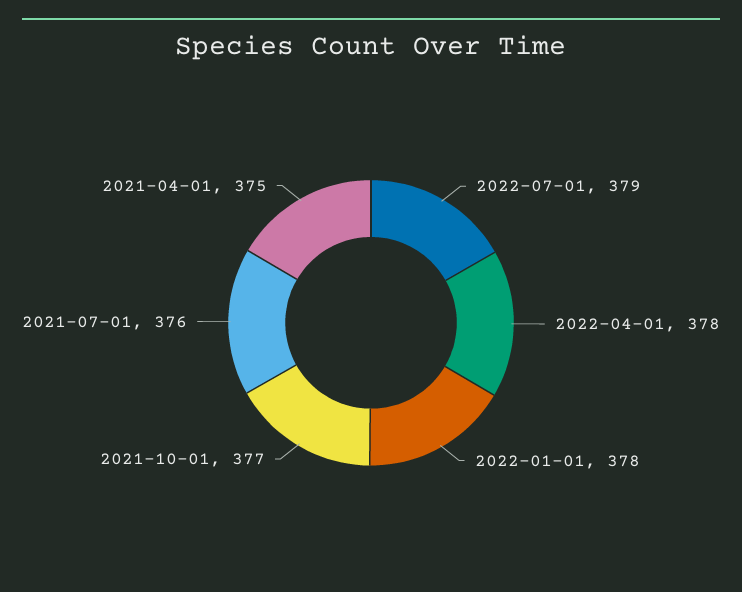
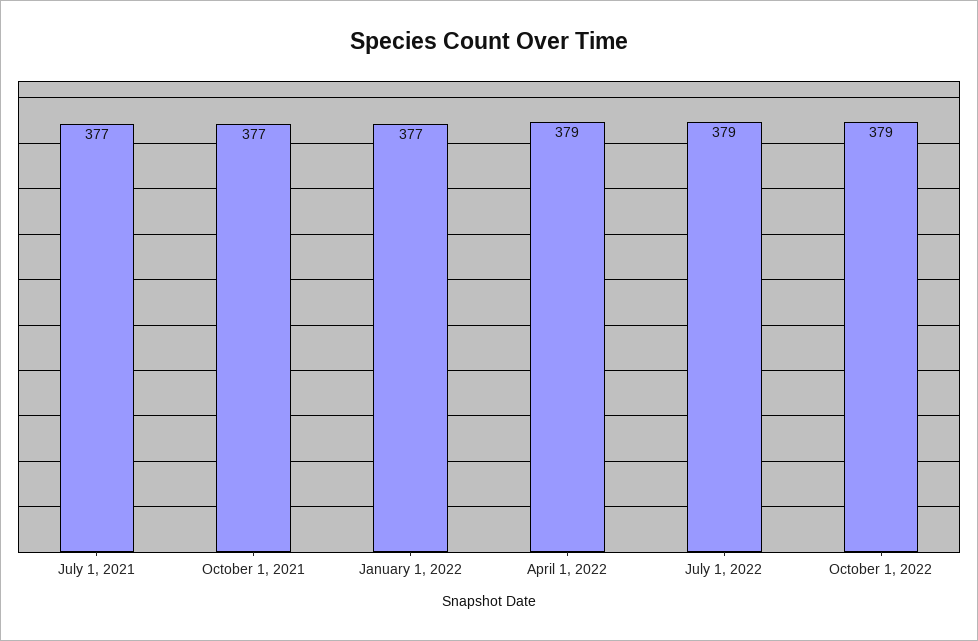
2022-04-01: 378 -> 379
2022-01-01: 378 -> 377
2021-07-01: 376 -> 377
2021-04-01: 375 -> none
October 1, 2022: none -> 379

